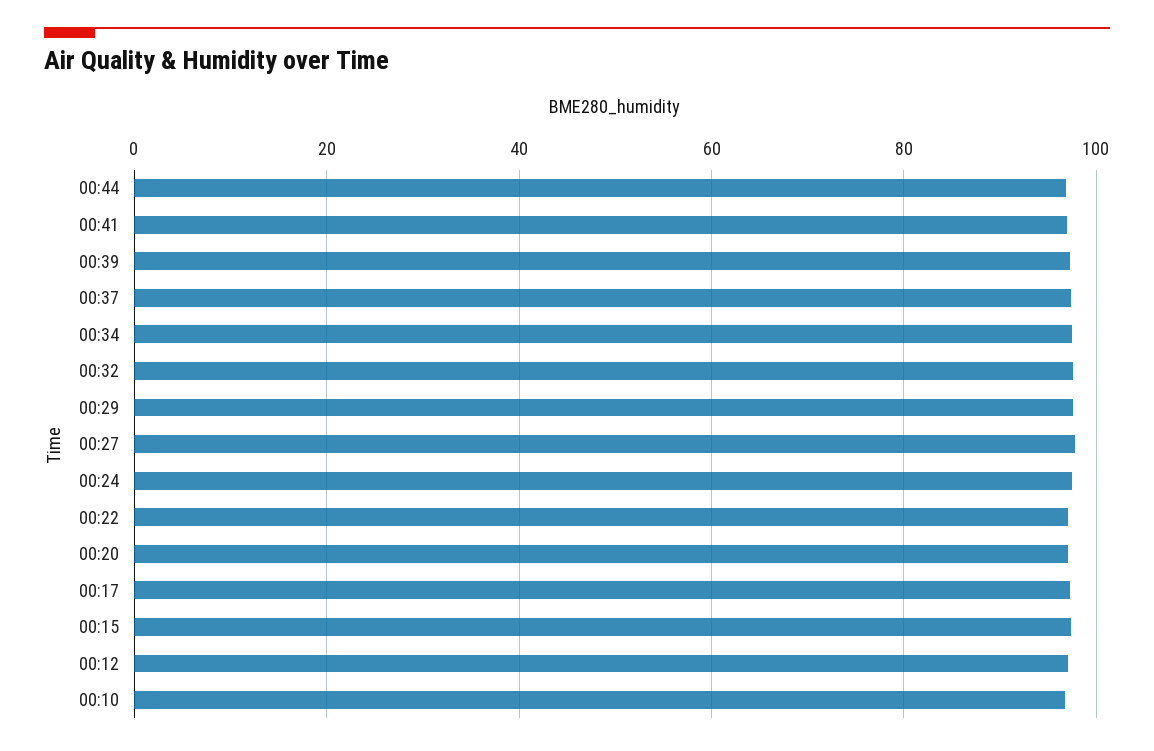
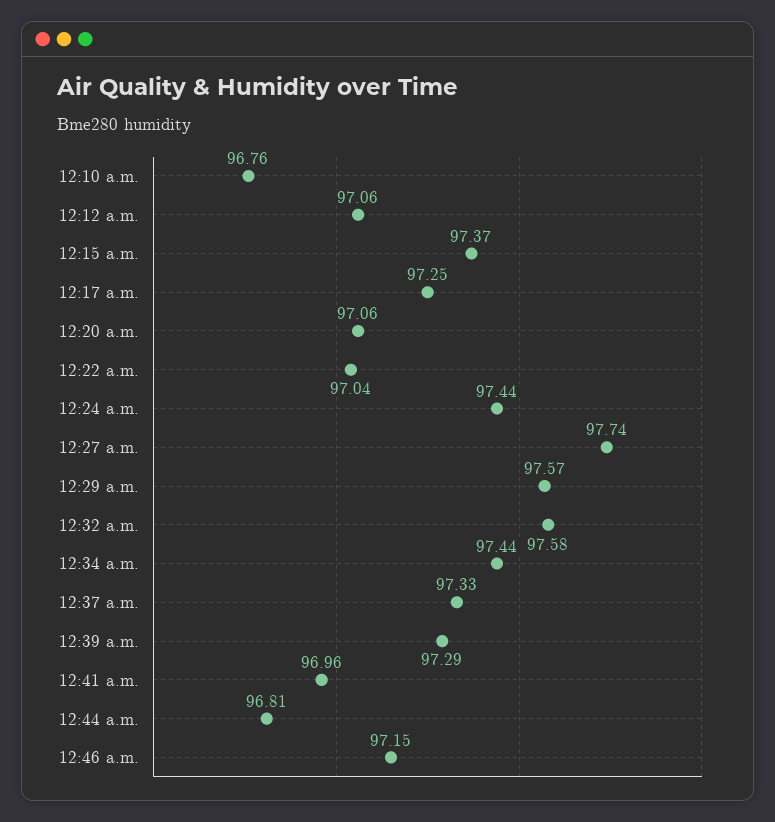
12:46 a.m.: none -> 97.15

